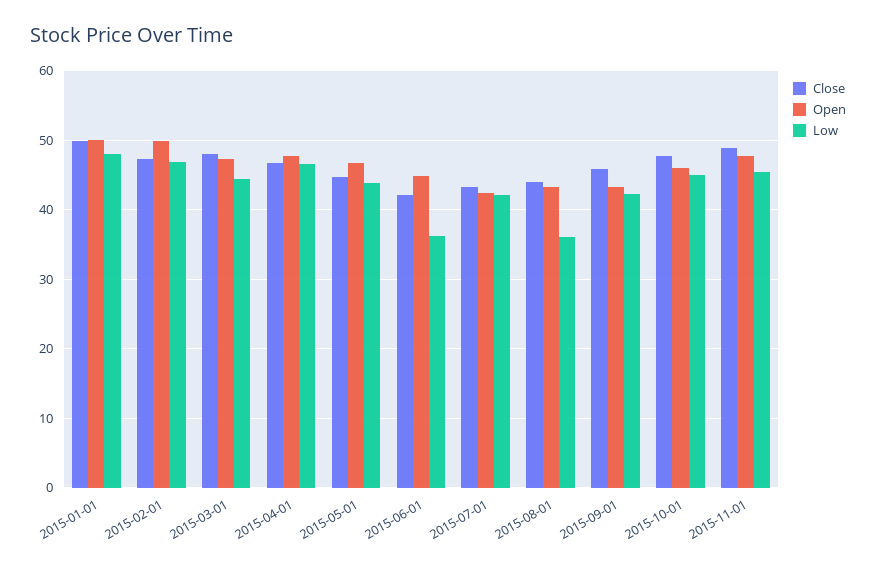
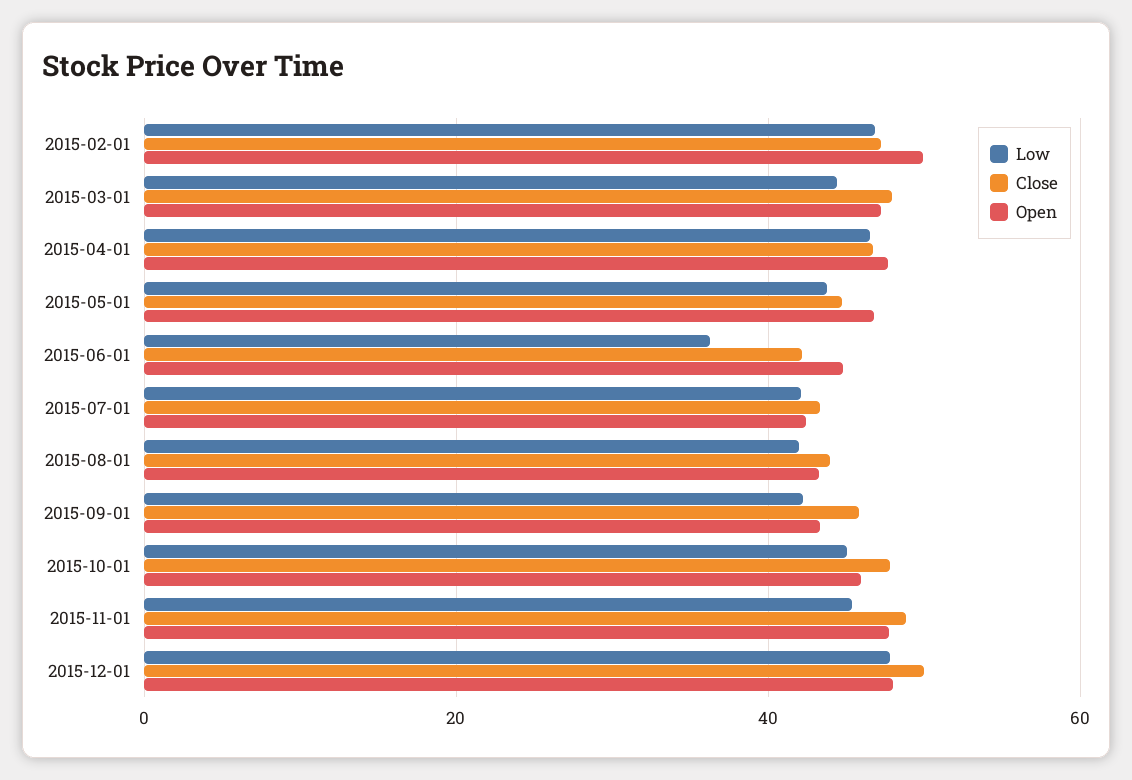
Close, 2015-01-01: 50 -> none
Open, 2015-01-01: 50 -> none
Low, 2015-01-01: 48 -> none
Low, 2015-08-01: 36 -> 42
Low, 2015-12-01: none -> 48
Close, 2015-12-01: none -> 50
Open, 2015-12-01: none -> 48

